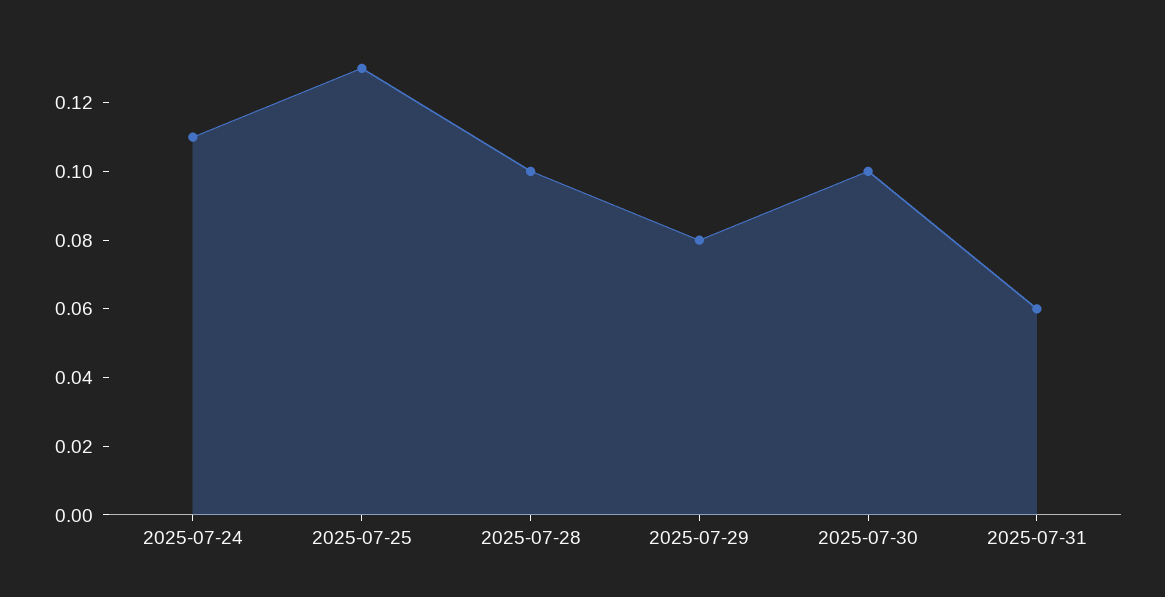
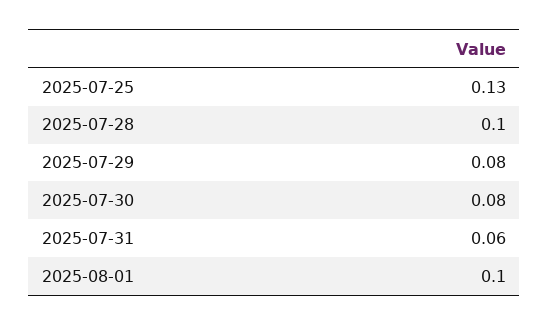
2025-07-24: 0.11 -> none
2025-07-30: 0.1 -> 0.08
2025-08-01: none -> 0.1

